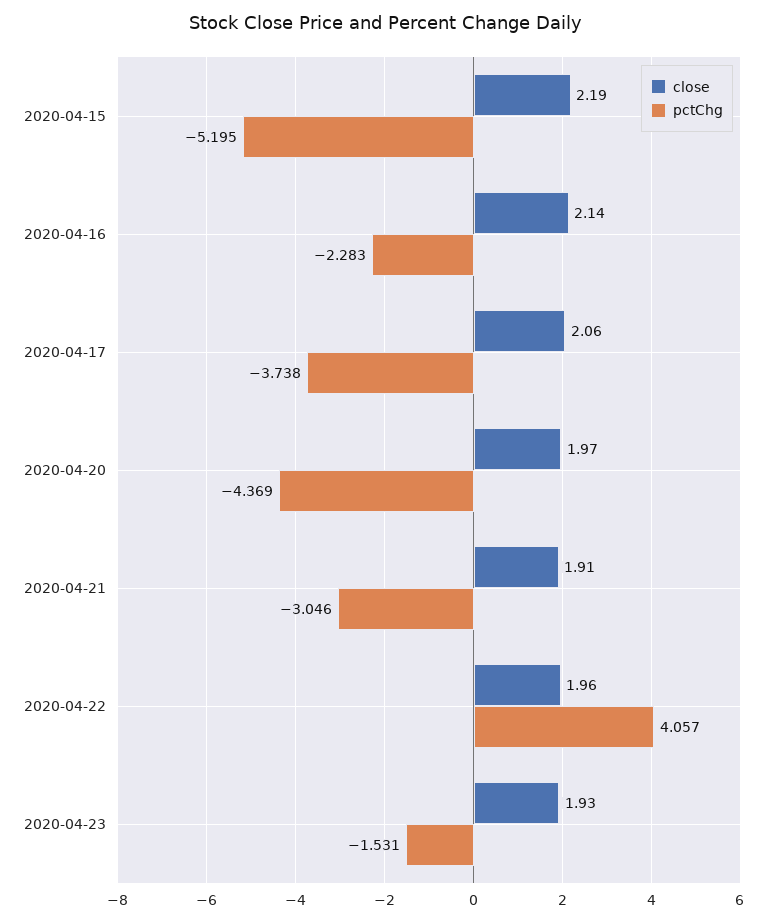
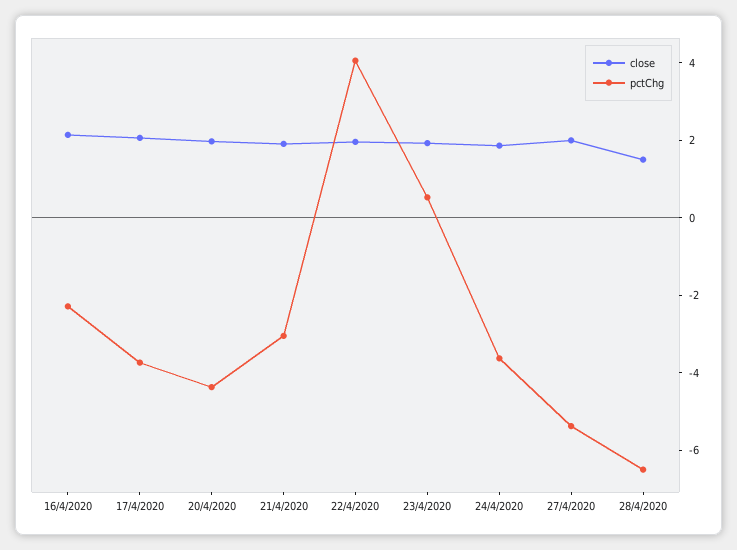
close, 2020-04-15: 2.19 -> none
pctChg, 2020-04-15: -5.195 -> none
pctChg, 2020-04-23: -1.531 -> 0.5
close, 24/4/2020: none -> 2
pctChg, 24/4/2020: none -> -3.5
close, 27/4/2020: none -> 2
pctChg, 27/4/2020: none -> -5.5
close, 28/4/2020: none -> 1.5
pctChg, 28/4/2020: none -> -6.5

